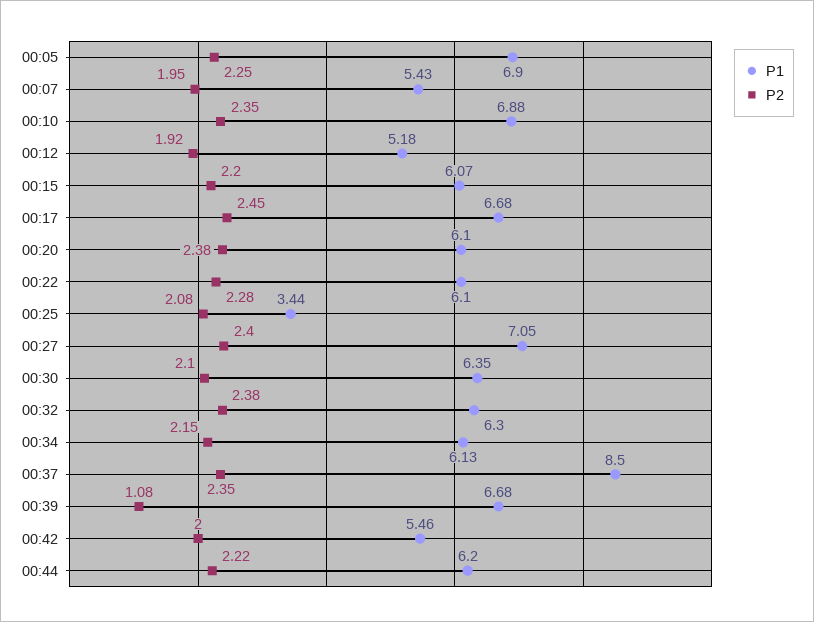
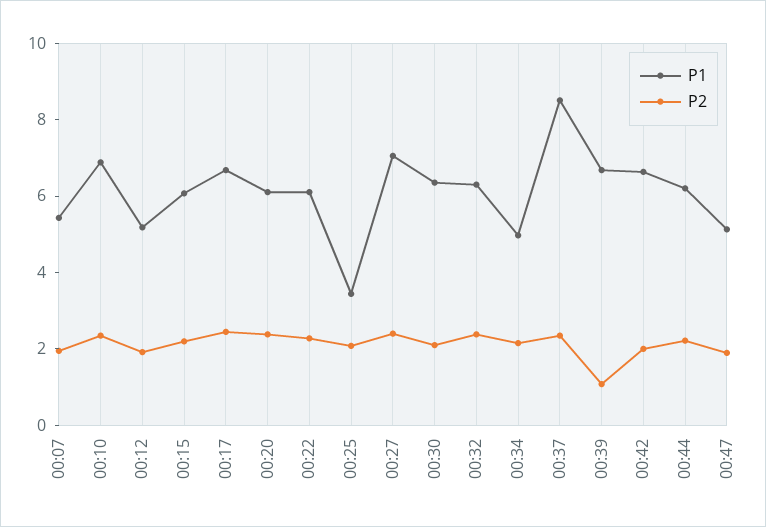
P1, 00:05: 6.9 -> none
P2, 00:05: 2.25 -> none
P1, 00:34: 6.13 -> 5
P1, 00:42: 5.46 -> 6.5
P1, 00:47: none -> 5
P2, 00:47: none -> 2

